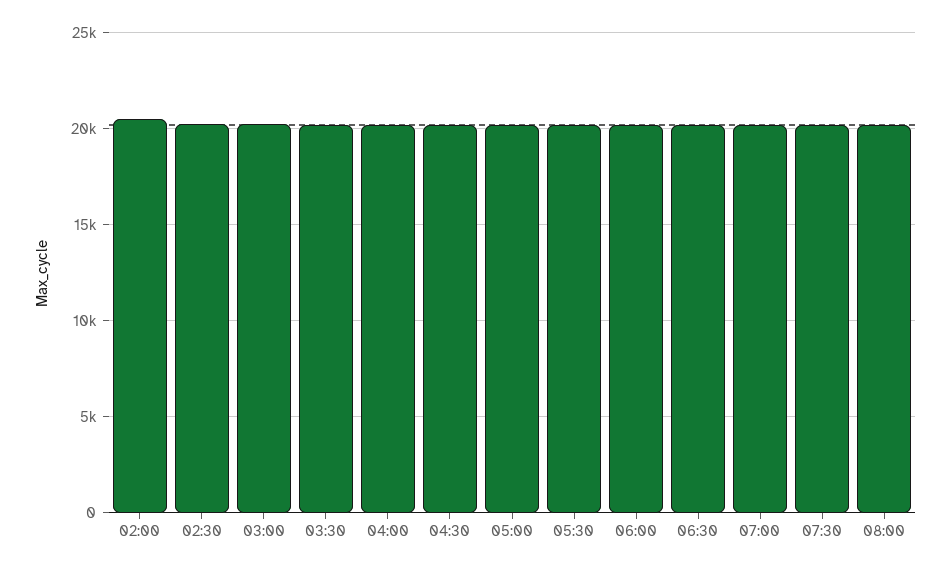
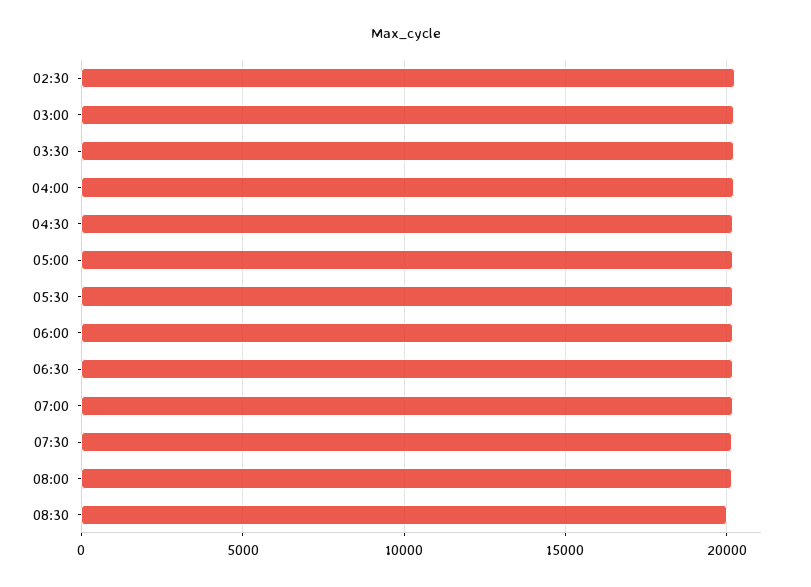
02:00: 20500 -> none
08:30: none -> 20000

